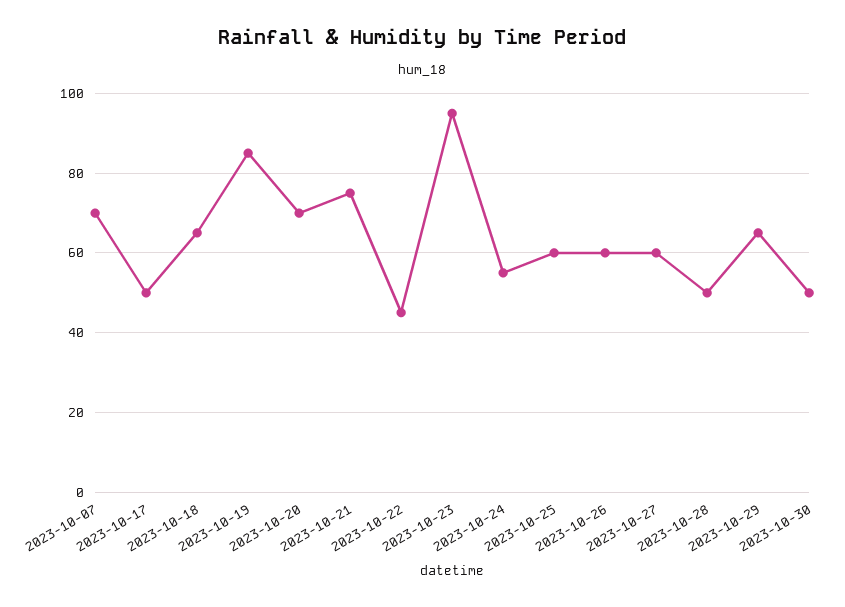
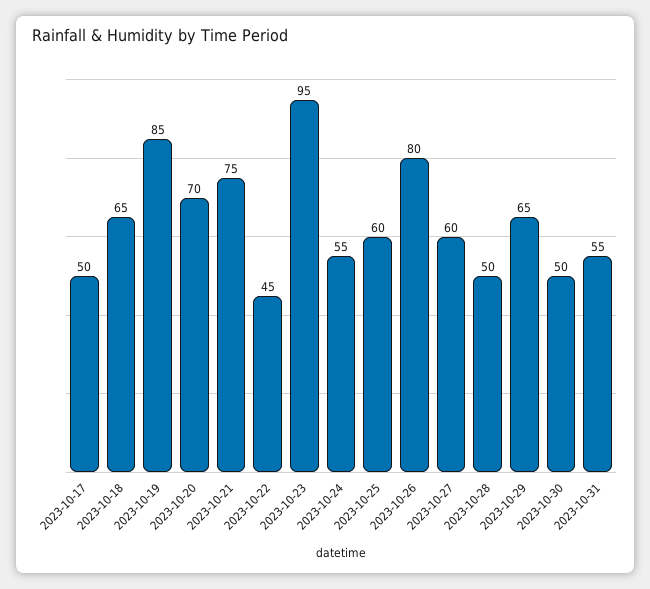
2023-10-07: 70 -> none
2023-10-26: 60 -> 80
2023-10-31: none -> 55

